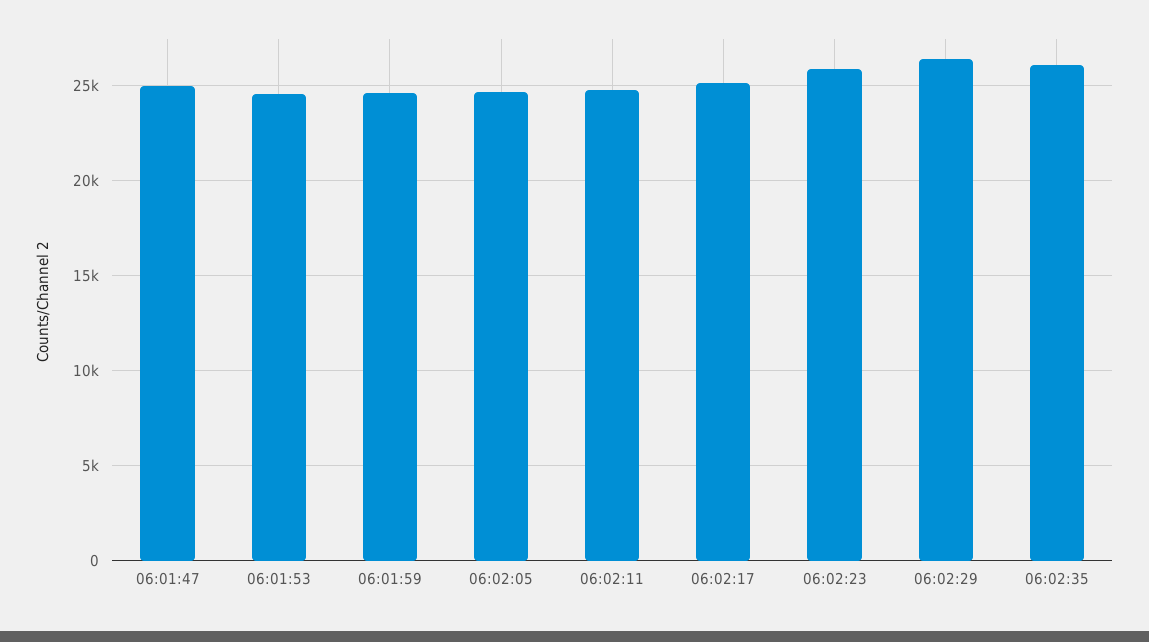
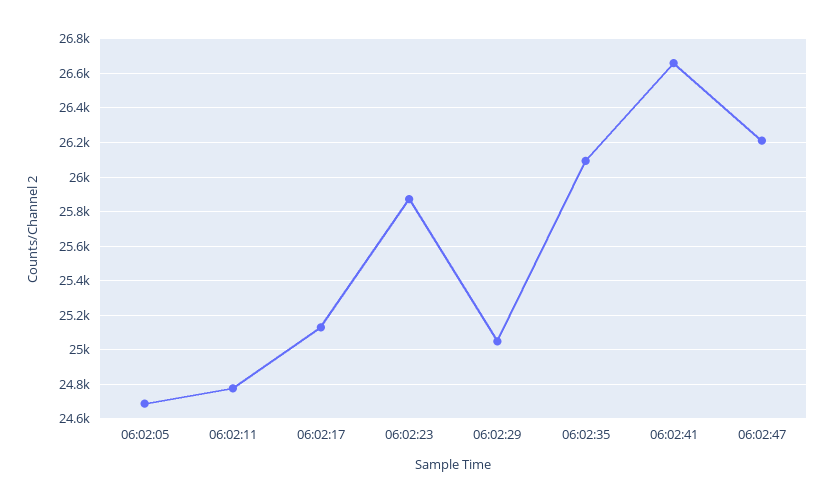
06:01:47: 25000 -> none
06:01:53: 24500 -> none
06:01:59: 24500 -> none
06:02:29: 26500 -> 25050
06:02:41: none -> 26650
06:02:47: none -> 26200

